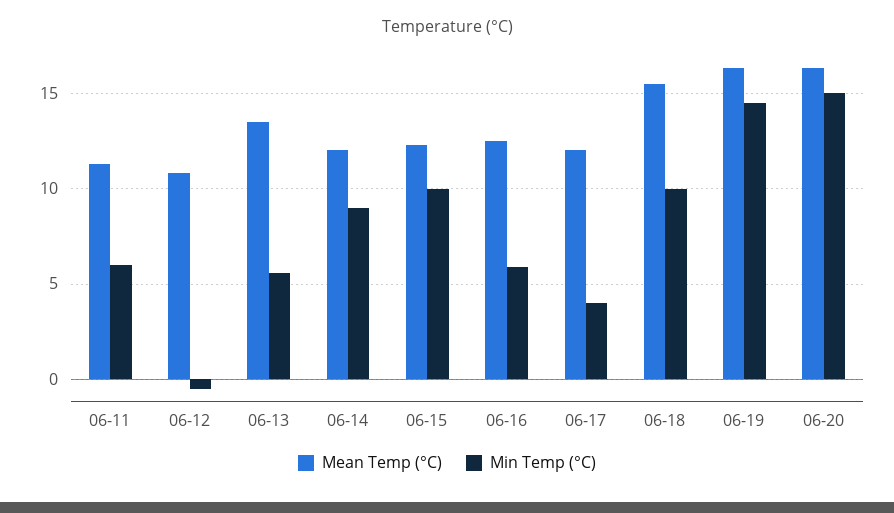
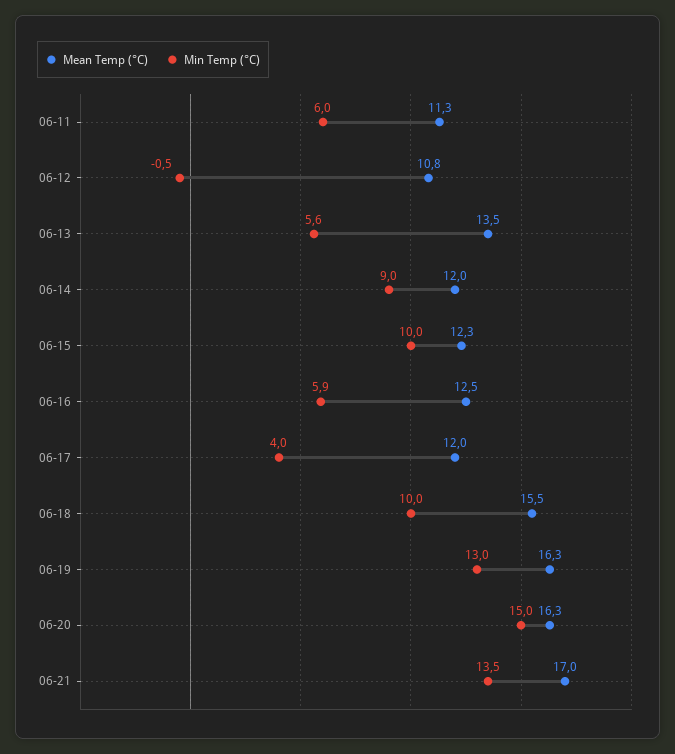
Min Temp (°C), 06-19: 14.5 -> 13
Mean Temp (°C), 06-21: none -> 17
Min Temp (°C), 06-21: none -> 13.5

